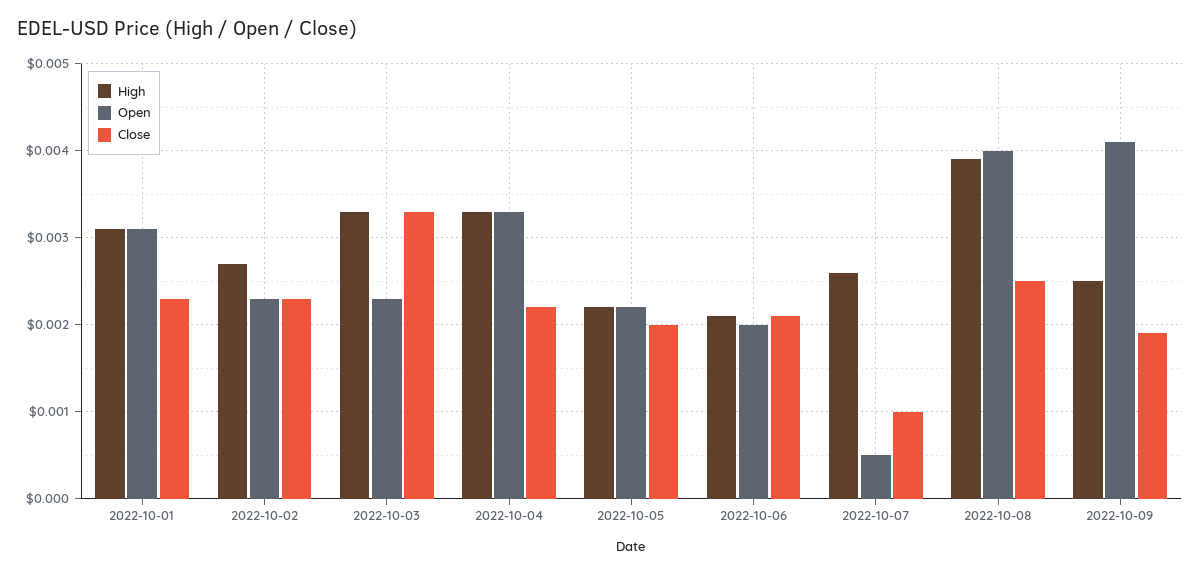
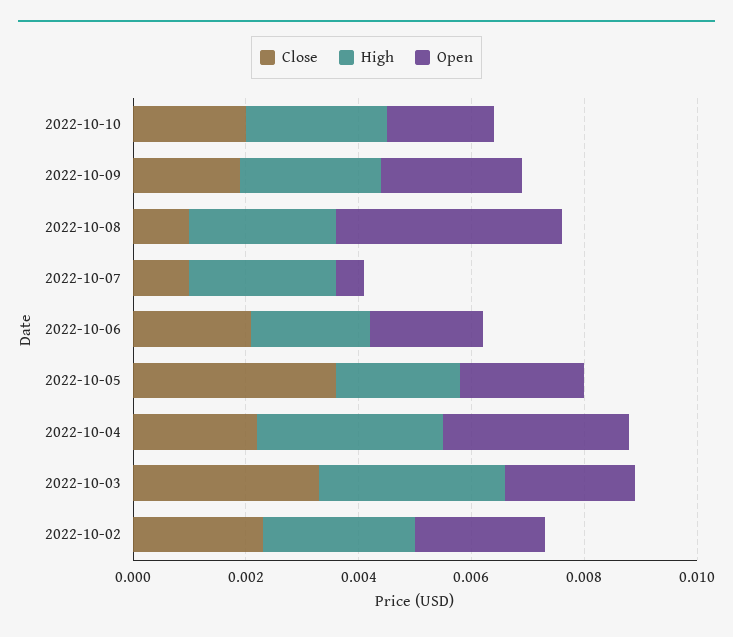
High, 2022-10-01: 0.0031 -> none
Open, 2022-10-01: 0.0031 -> none
Close, 2022-10-01: 0.0023 -> none
Close, 2022-10-05: 0.002 -> 0.0035
High, 2022-10-08: 0.0039 -> 0.0025
Close, 2022-10-08: 0.0025 -> 0.001
Open, 2022-10-09: 0.0041 -> 0.0025
Close, 2022-10-10: none -> 0.002
High, 2022-10-10: none -> 0.0025
Open, 2022-10-10: none -> 0.002

